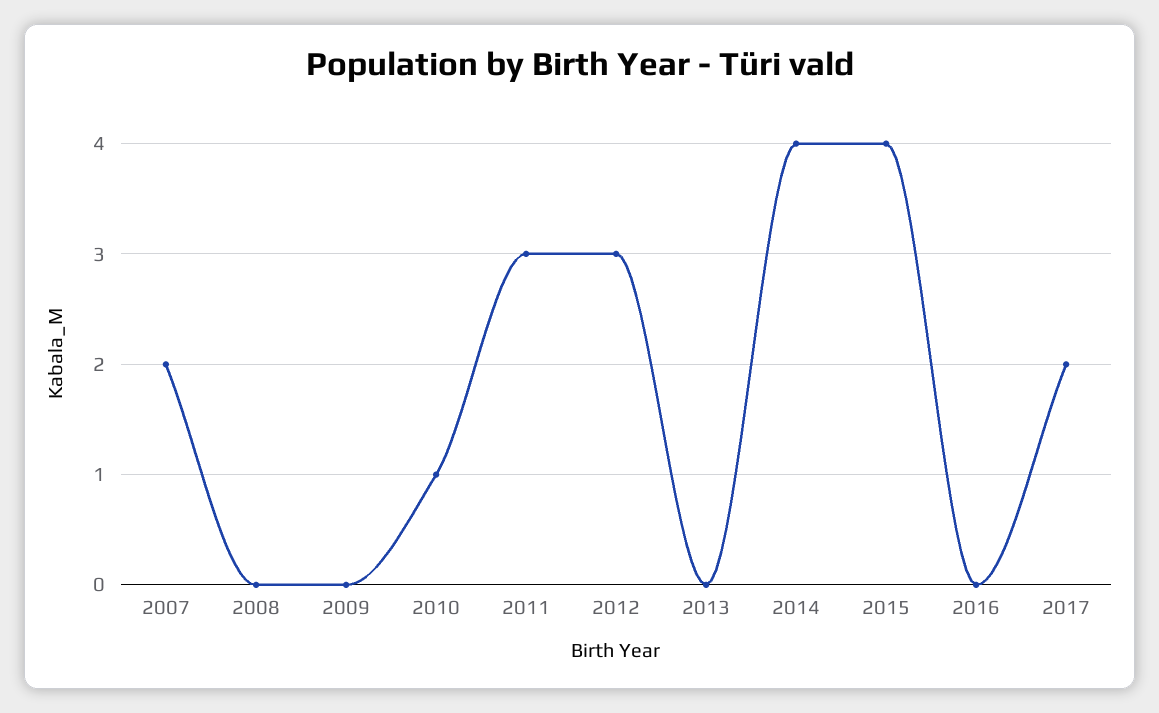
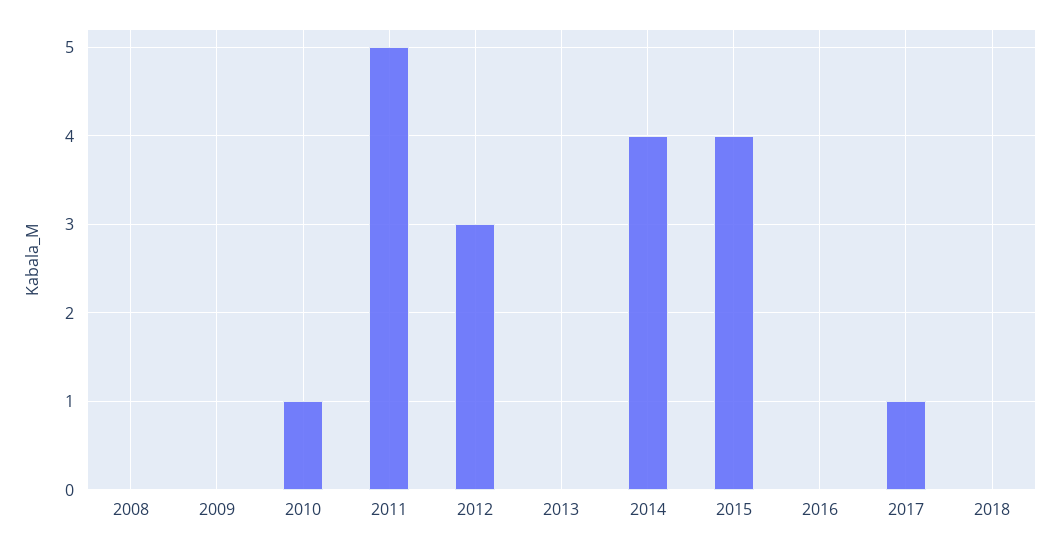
2007: 2 -> none
2011: 3 -> 5
2017: 2 -> 1
2018: none -> 0

